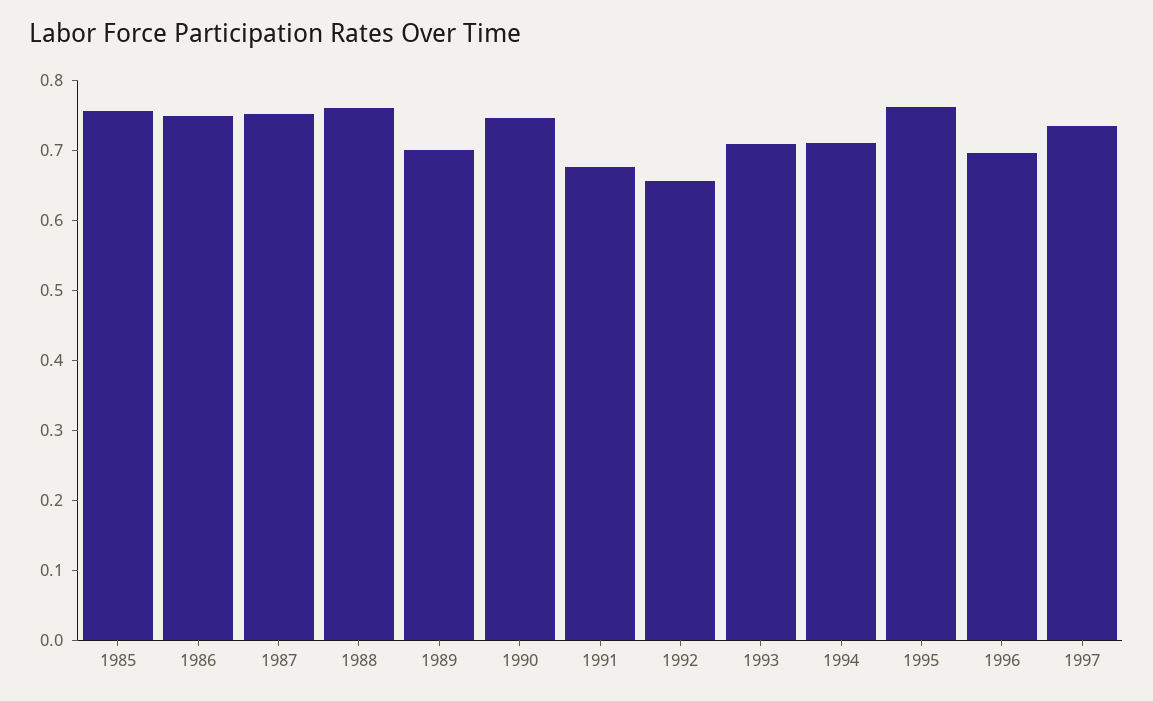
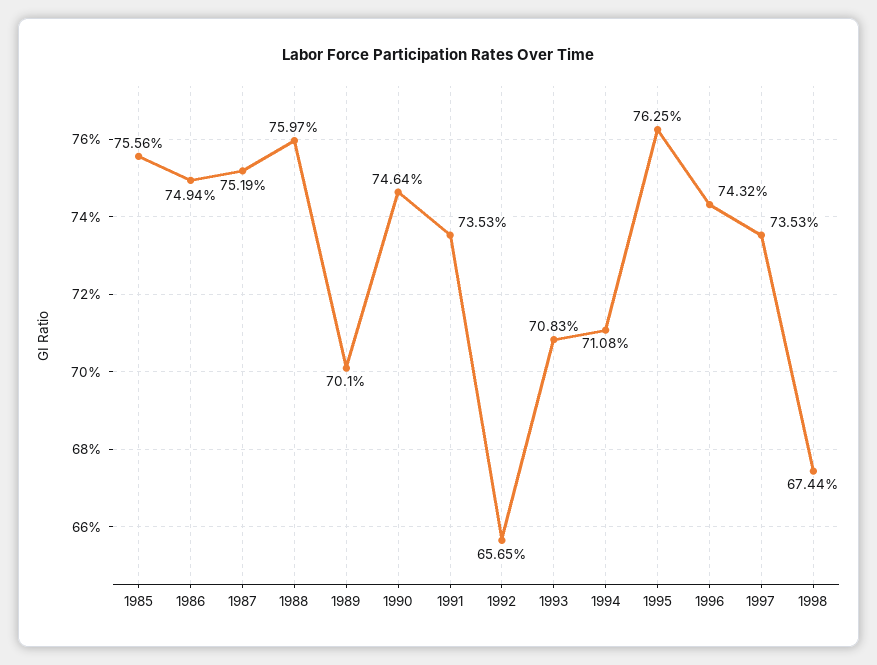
1991: 0.68 -> 0.7353
1996: 0.7 -> 0.7432
1998: none -> 0.6744

